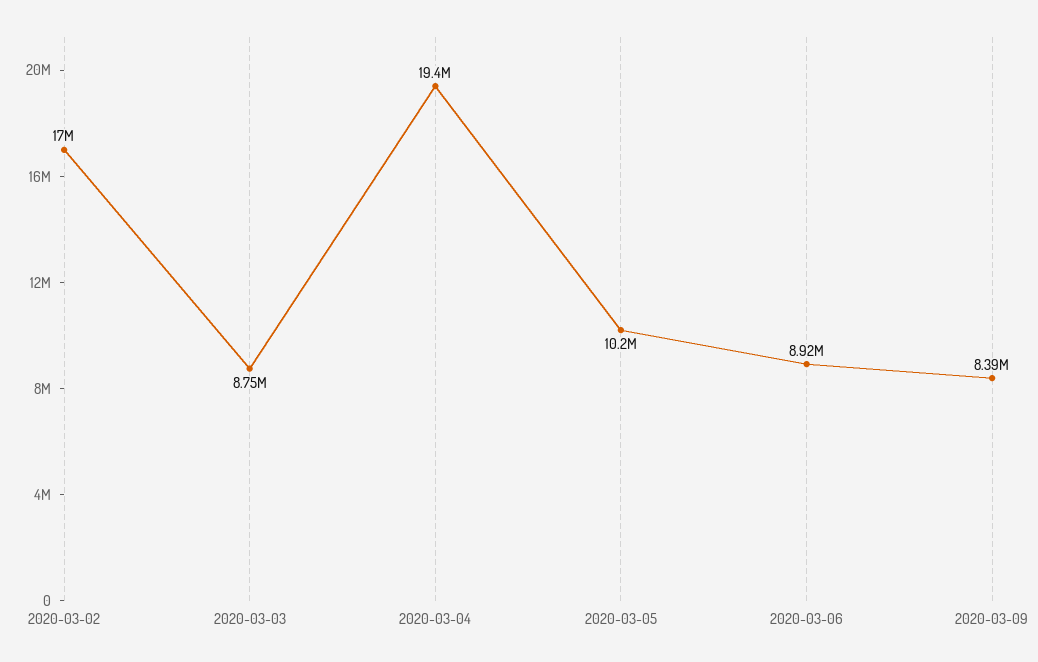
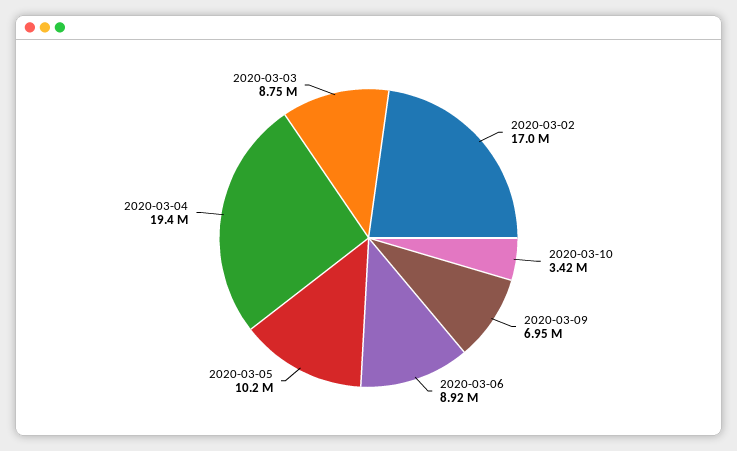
2020-03-09: 8390000 -> 6950000
2020-03-10: none -> 3420000

